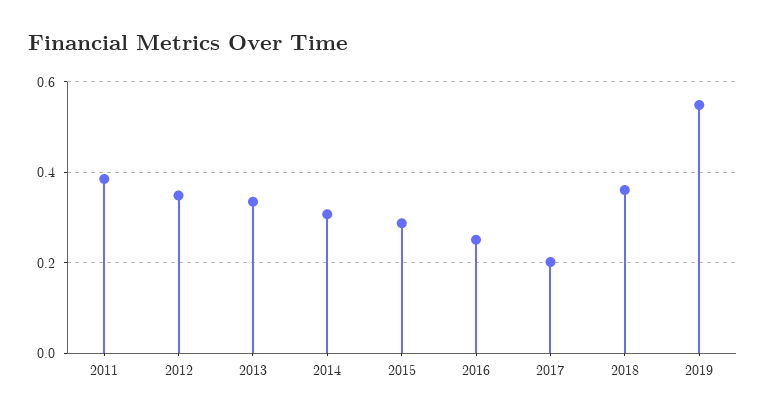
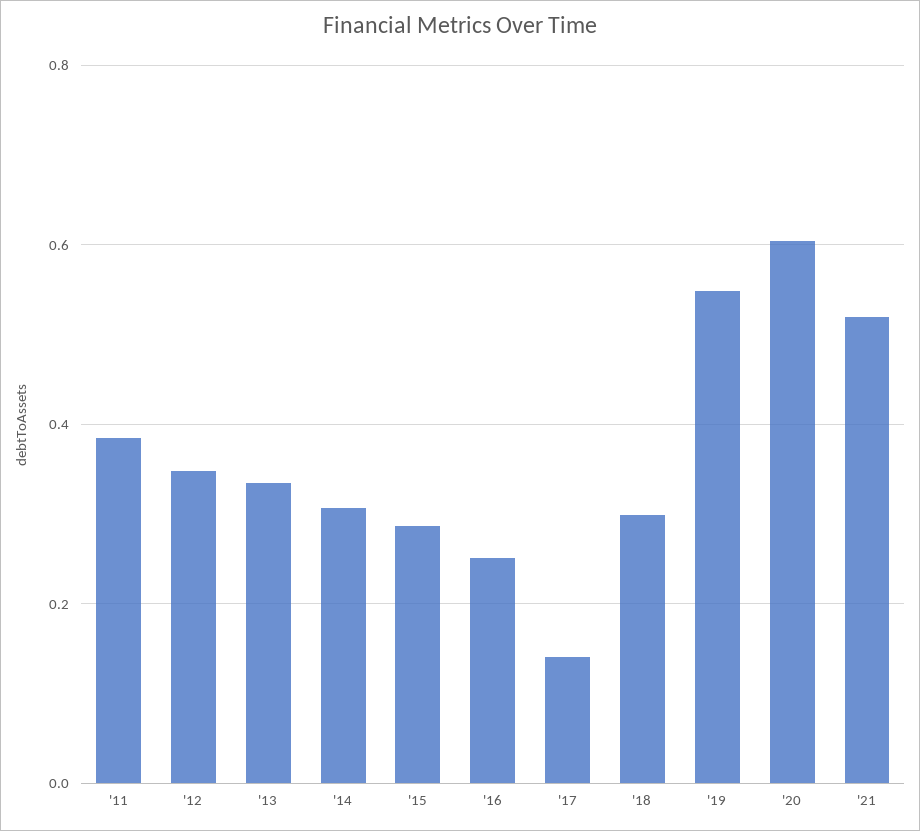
2017: 0.2 -> 0.14
2018: 0.36 -> 0.3
'20: none -> 0.6
'21: none -> 0.52

